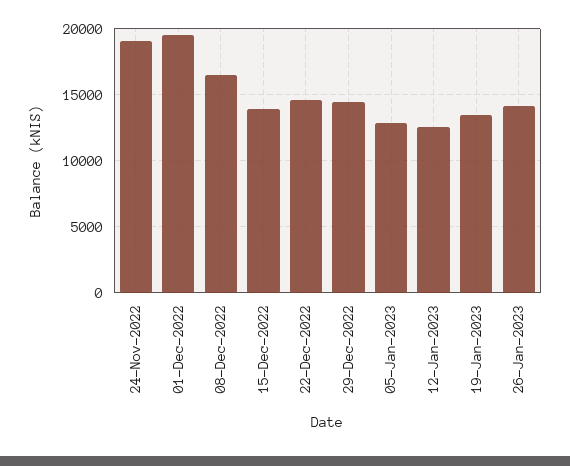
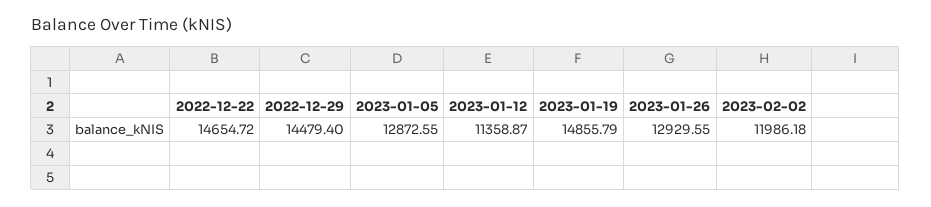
24-Nov-2022: 19000 -> none
01-Dec-2022: 19500 -> none
08-Dec-2022: 16500 -> none
15-Dec-2022: 14000 -> none
12-Jan-2023: 12500 -> 11358.87
19-Jan-2023: 13500 -> 14855.79
26-Jan-2023: 14000 -> 12929.55
2023-02-02: none -> 11986.18

